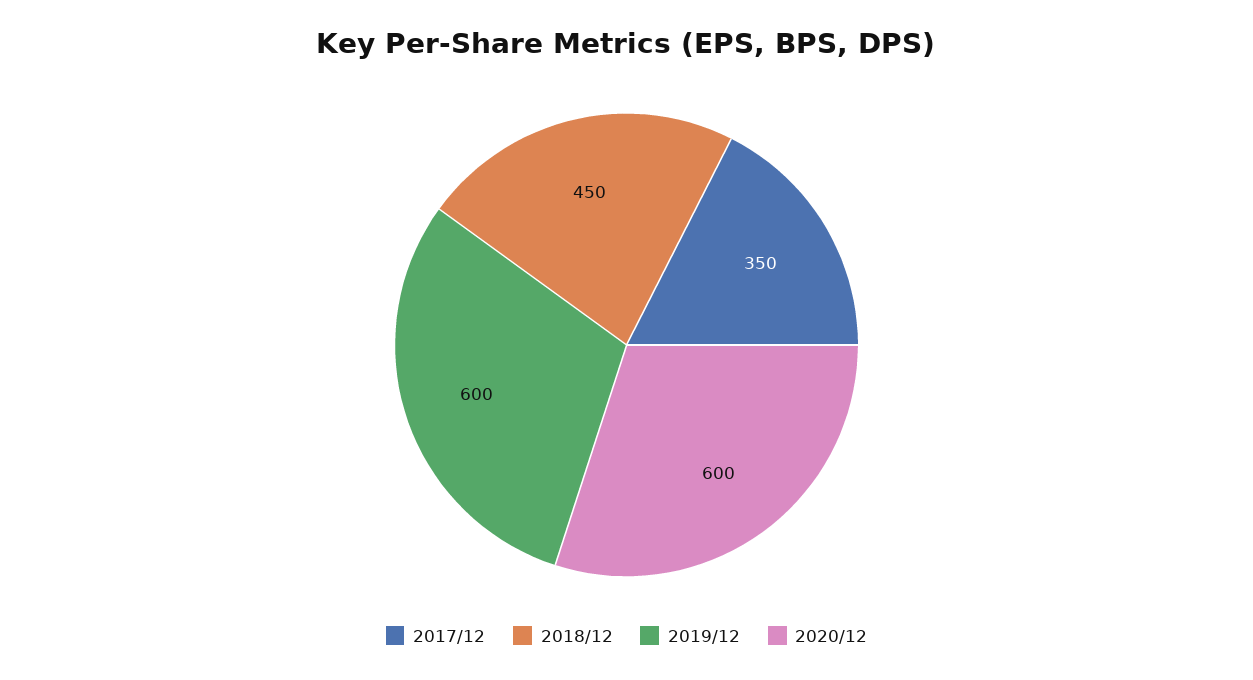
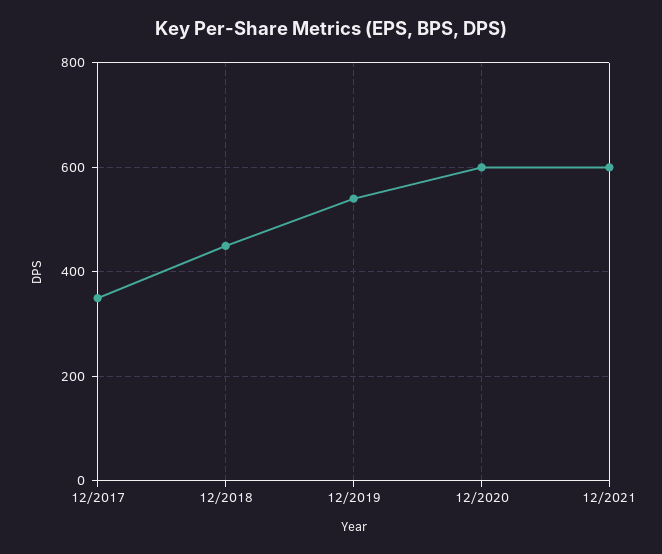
2019/12: 600 -> 540
12/2021: none -> 600

